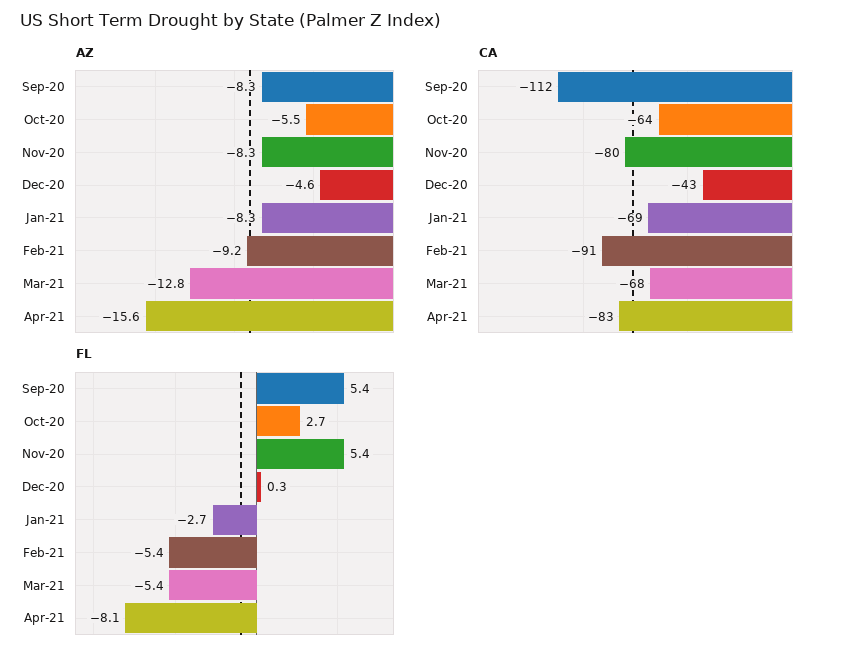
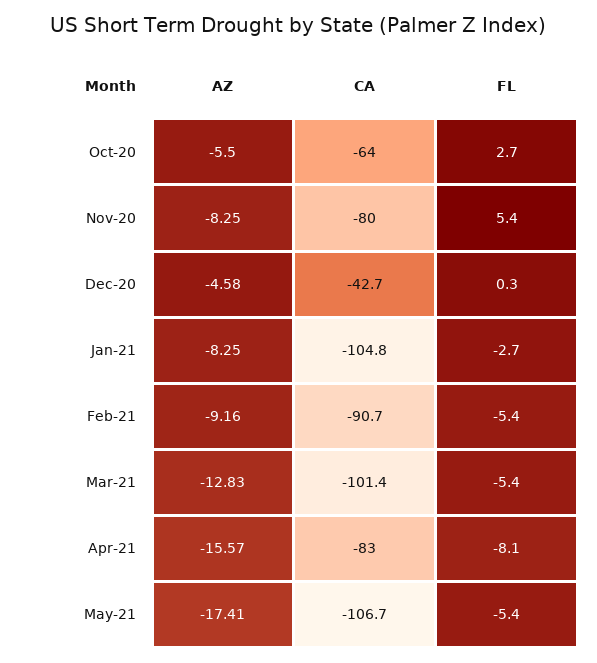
AZ, Sep-20: -8.3 -> none
CA, Sep-20: -112 -> none
CA, Jan-21: -69 -> -104.8
CA, Mar-21: -68 -> -101.4
FL, Sep-20: 5.4 -> none
AZ, May-21: none -> -17.41
CA, May-21: none -> -106.7
FL, May-21: none -> -5.4

